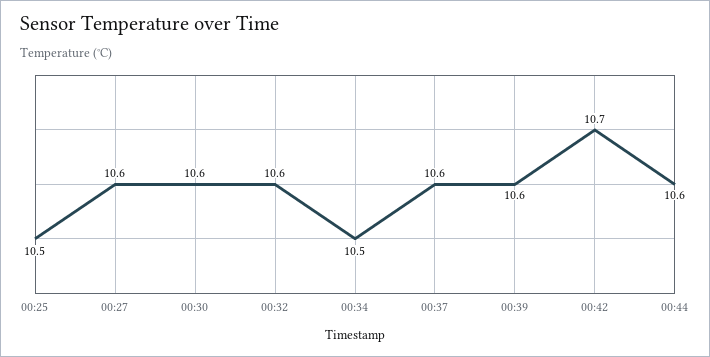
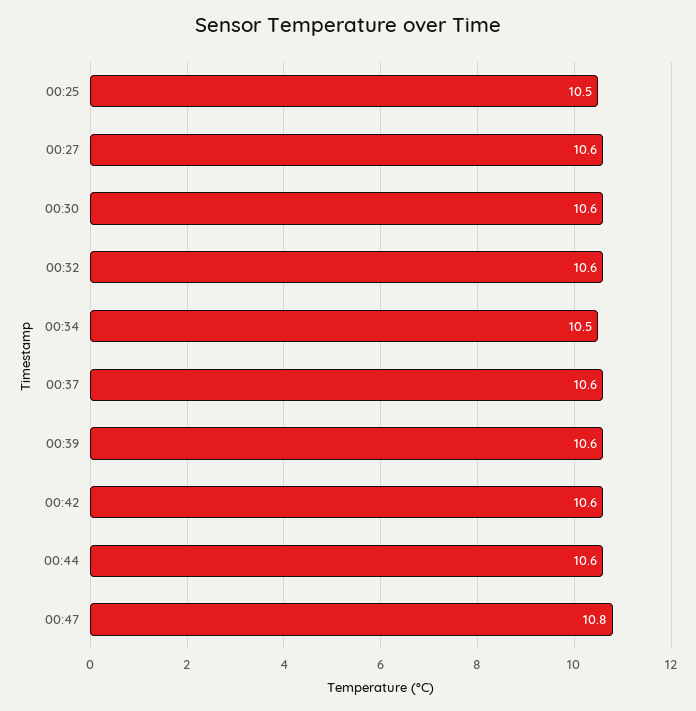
00:42: 10.7 -> 10.6
00:47: none -> 10.8

